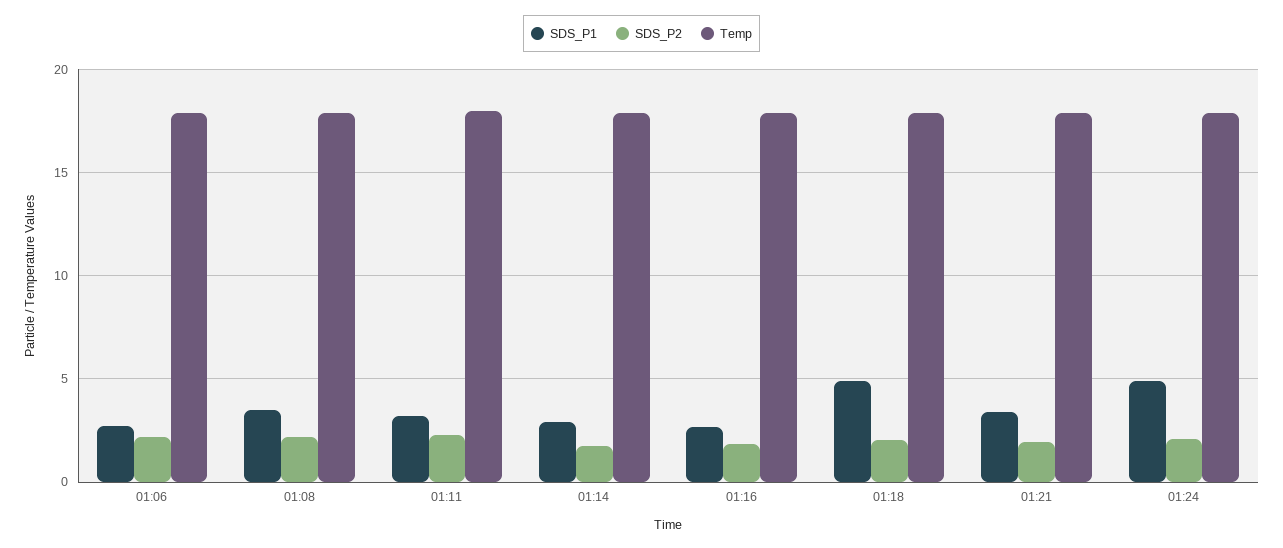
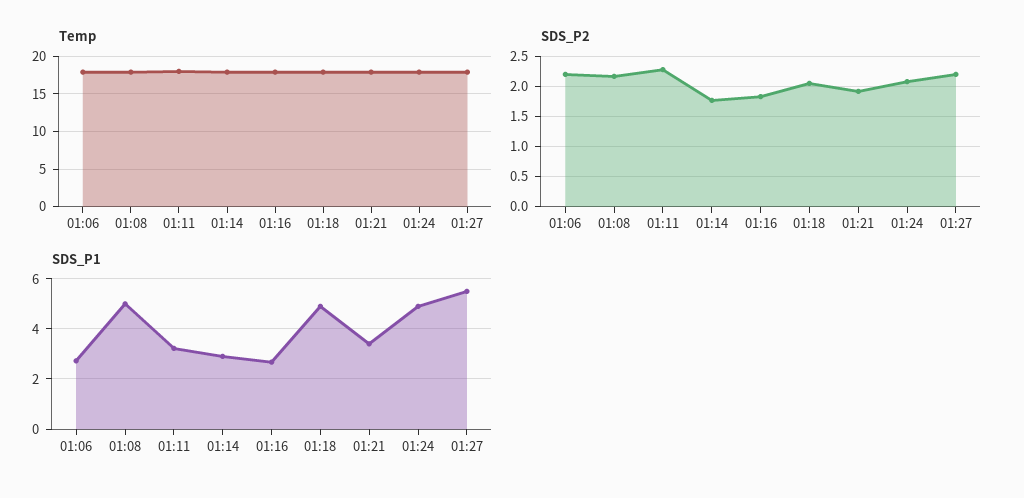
SDS_P1, 01:08: 3.5 -> 5
Temp, 01:27: none -> 18
SDS_P2, 01:27: none -> 2.2
SDS_P1, 01:27: none -> 5.5

